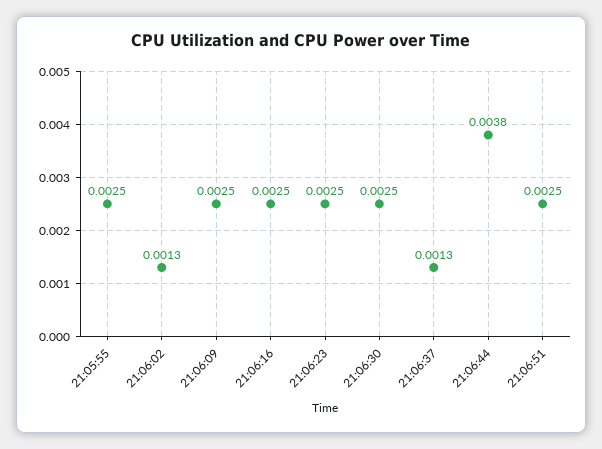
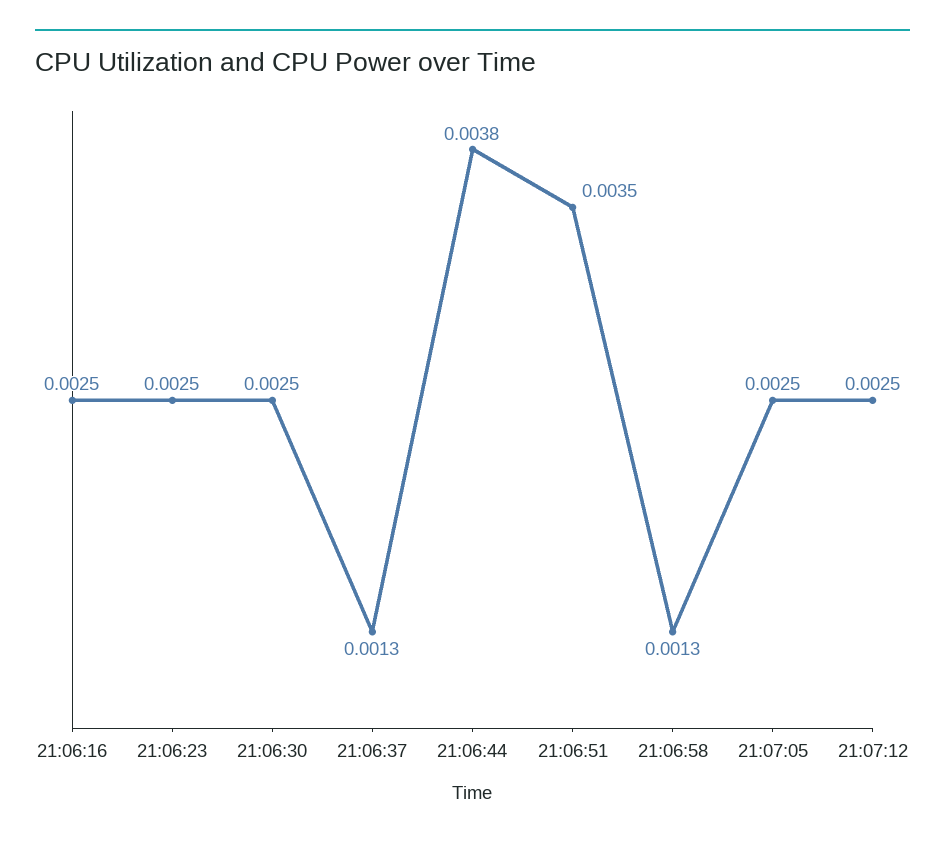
21:05:55: 0.0025 -> none
21:06:02: 0.0013 -> none
21:06:09: 0.0025 -> none
21:06:51: 0.0025 -> 0.0035
21:06:58: none -> 0.0013
21:07:05: none -> 0.0025
21:07:12: none -> 0.0025

